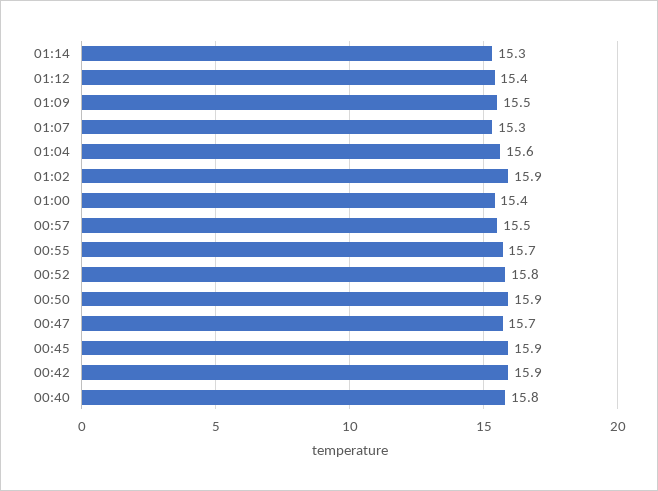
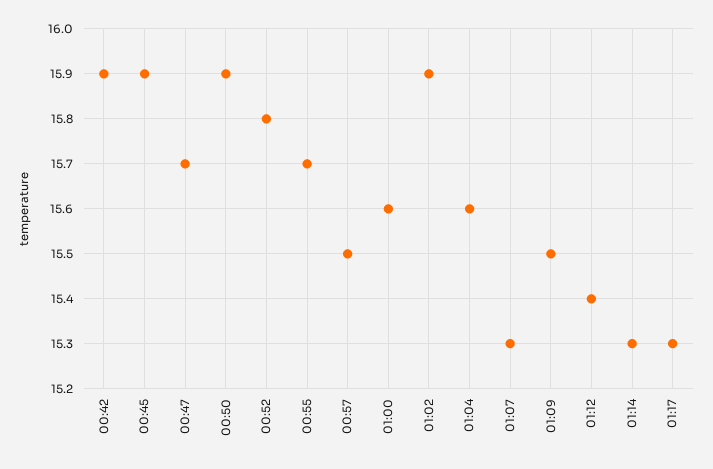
01:00: 15.4 -> 15.6
00:40: 15.8 -> none
01:17: none -> 15.3

